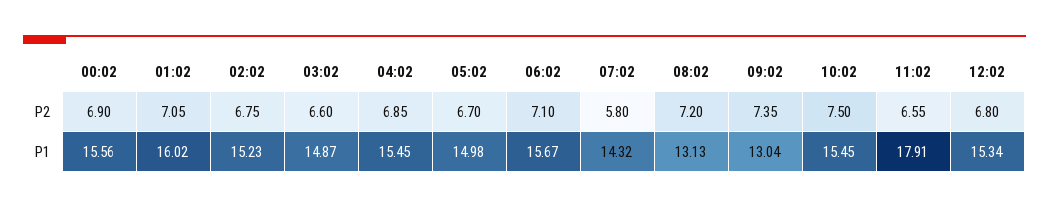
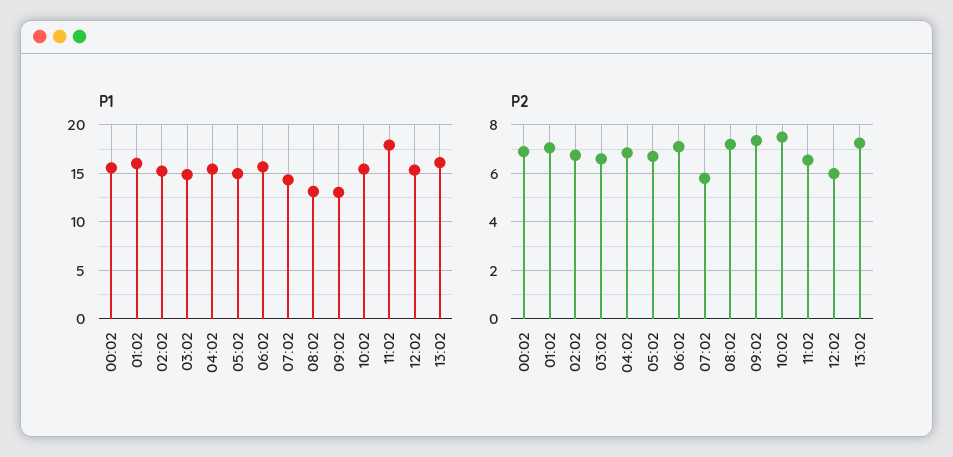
P2, 12:02: 6.8 -> 6
P1, 13:02: none -> 16
P2, 13:02: none -> 7.25

